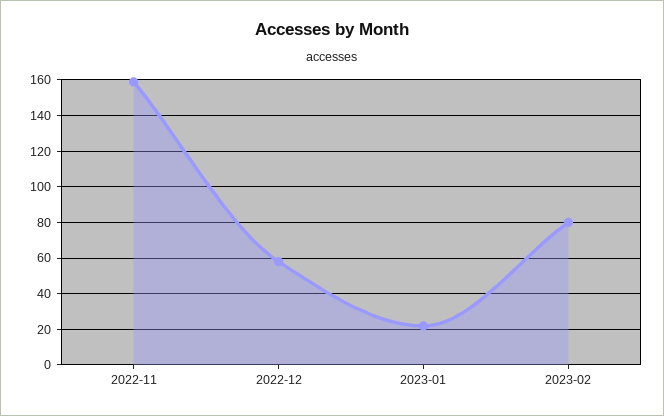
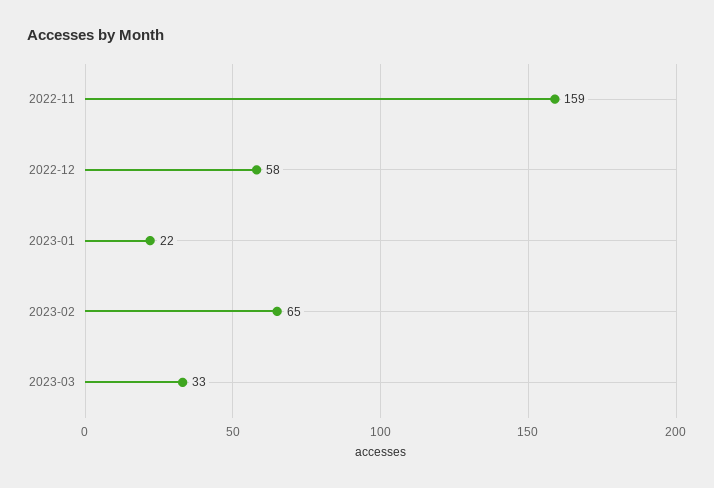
2023-02: 80 -> 65
2023-03: none -> 33

